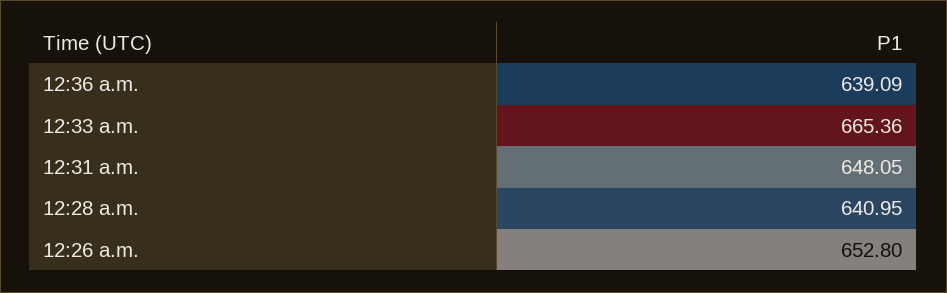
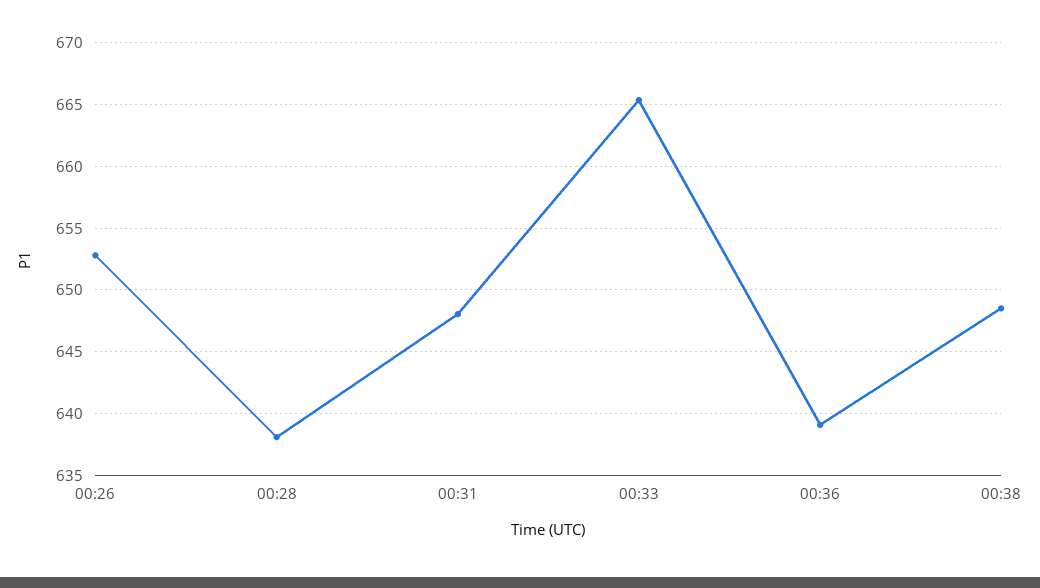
12:28 a.m.: 640.95 -> 638
00:38: none -> 648.5

